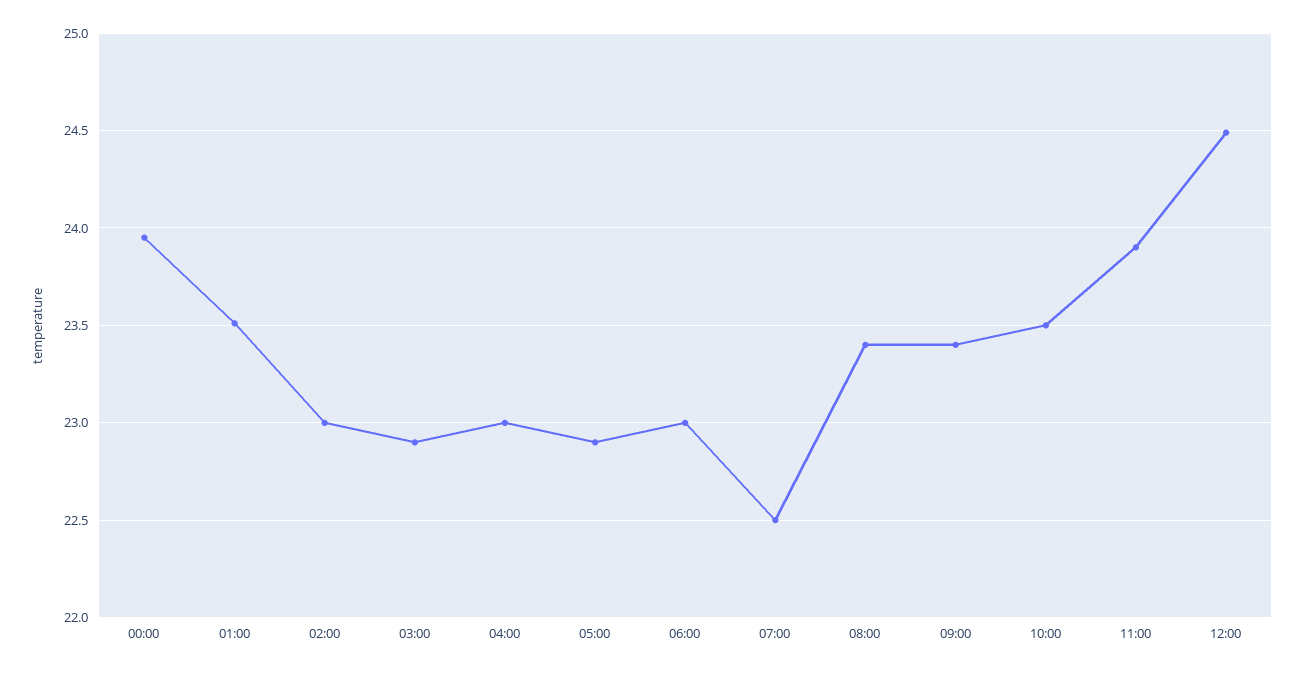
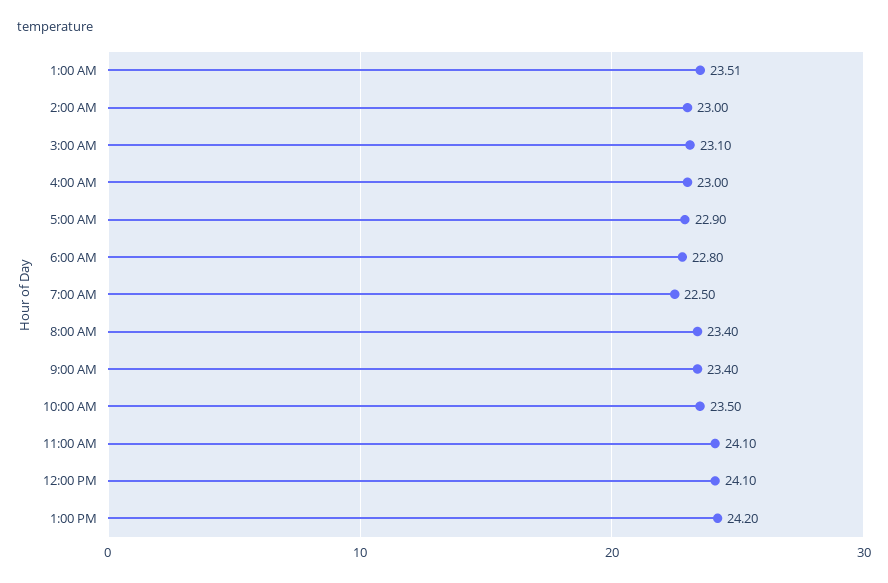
00:00: 23.95 -> none
03:00: 22.9 -> 23.1
06:00: 23 -> 22.8
11:00: 23.9 -> 24.1
12:00: 24.5 -> 24.1
1:00 PM: none -> 24.2

